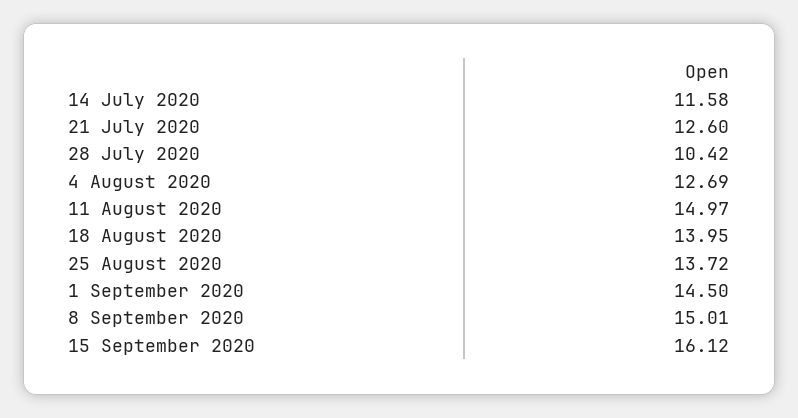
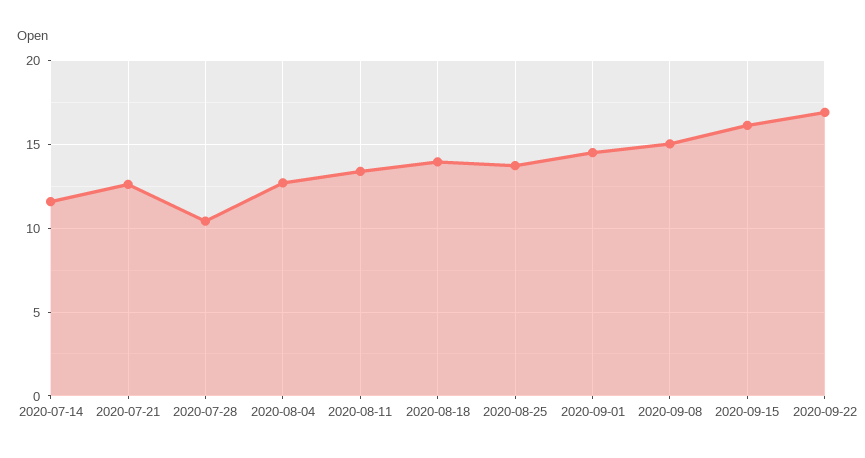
11 August 2020: 14.97 -> 13.5
2020-09-22: none -> 17

